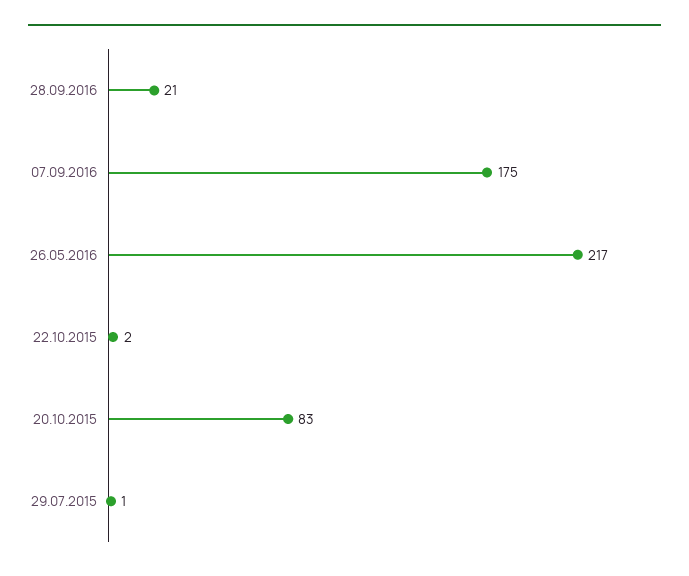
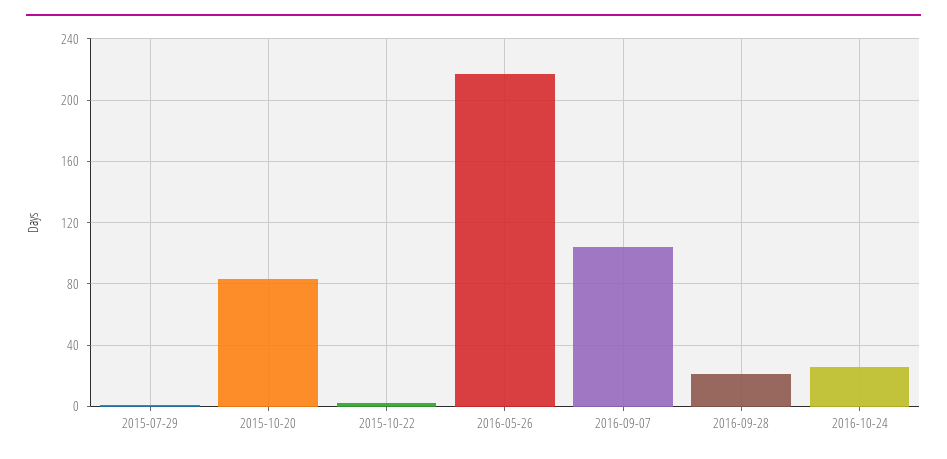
07.09.2016: 175 -> 105
2016-10-24: none -> 25

